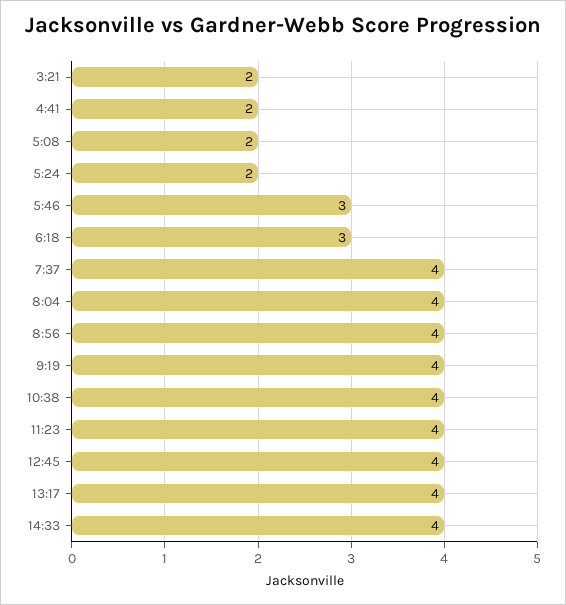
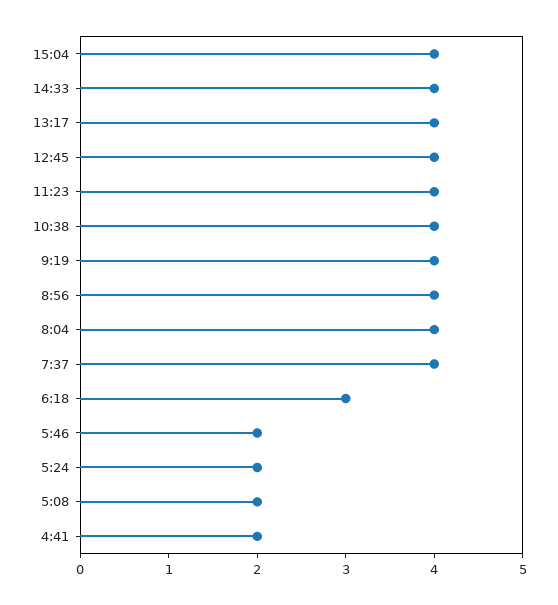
3:21: 2 -> none
5:46: 3 -> 2
15:04: none -> 4

